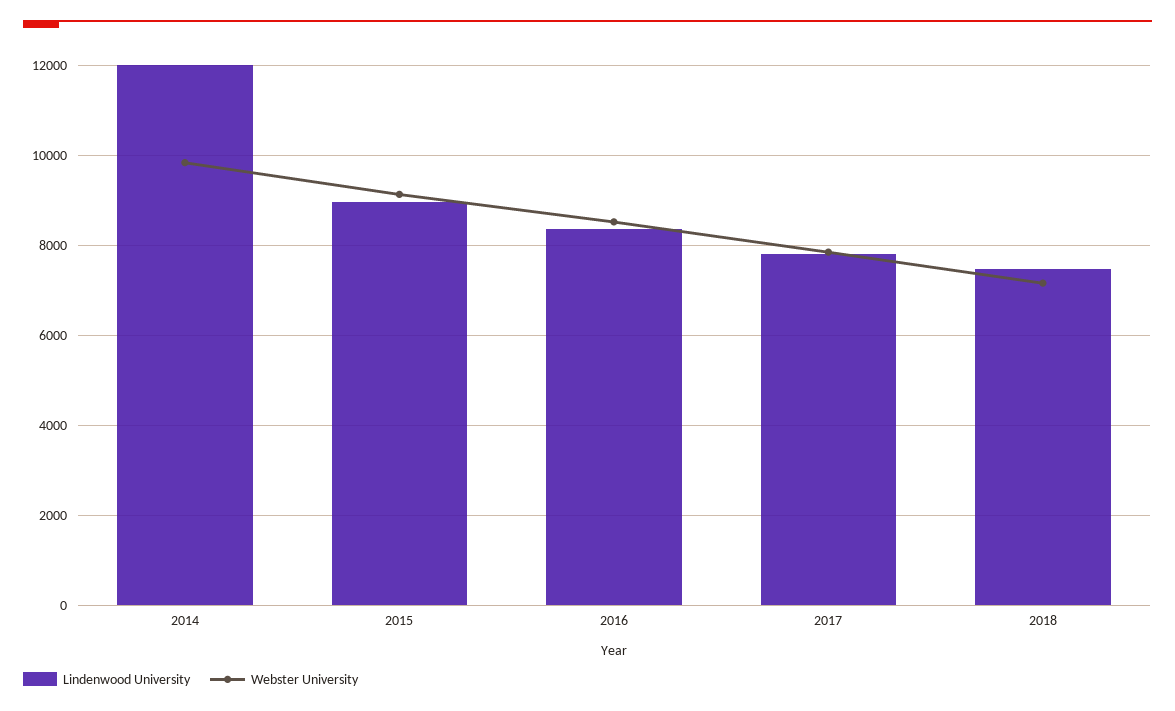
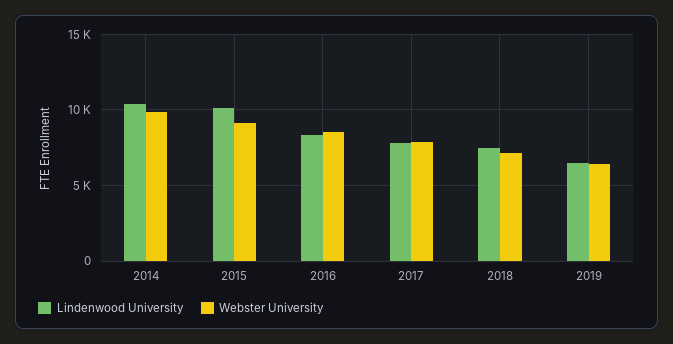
Lindenwood University, 2014: 12000 -> 10500
Lindenwood University, 2015: 9000 -> 10000
Lindenwood University, 2019: none -> 6500
Webster University, 2019: none -> 6500

